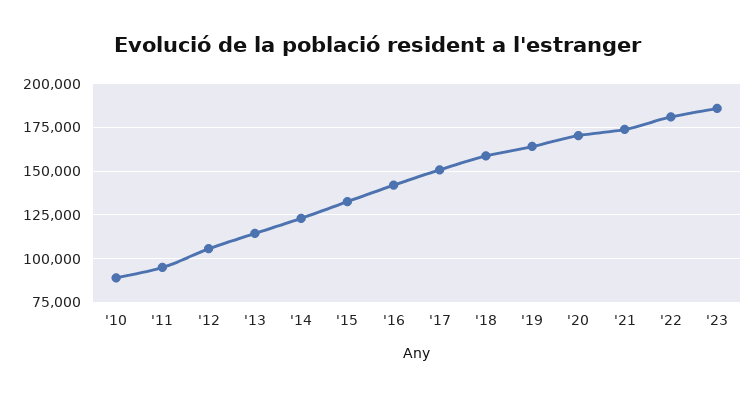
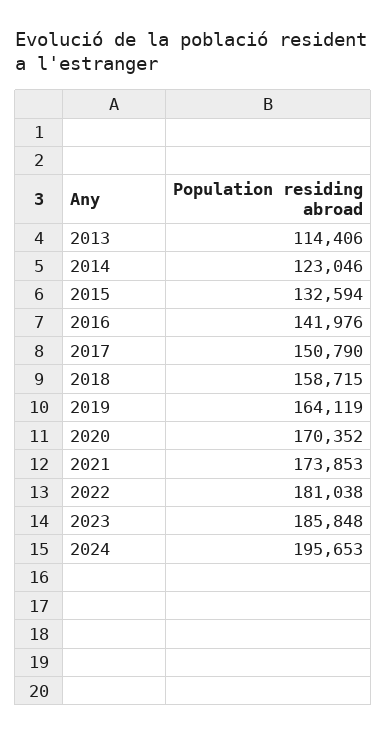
'10: 90000 -> none
'11: 95000 -> none
'12: 105000 -> none
2024: none -> 195653

